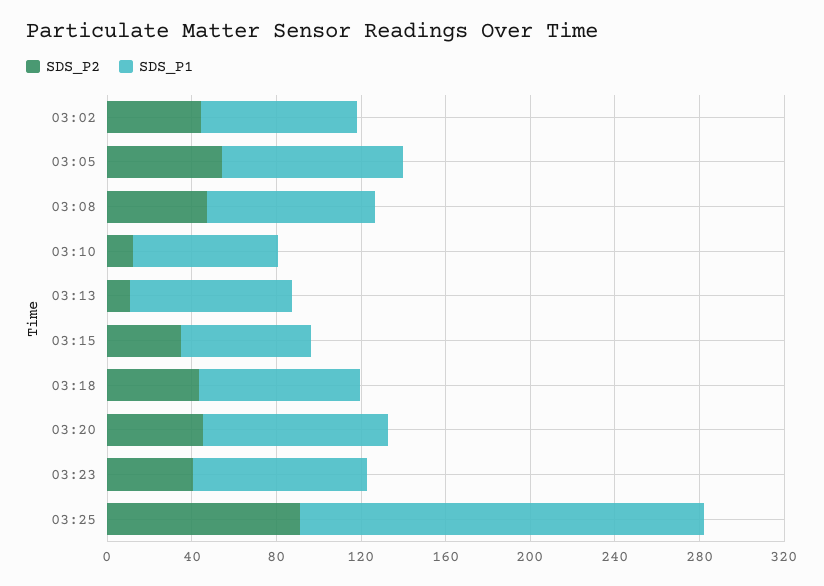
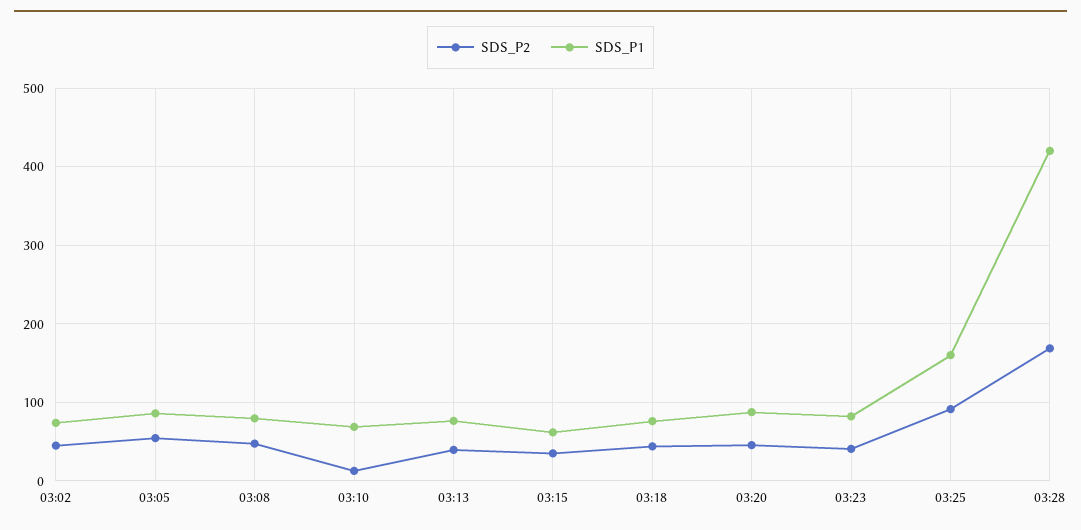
SDS_P2, 03:13: 10 -> 40
SDS_P1, 03:25: 190 -> 160
SDS_P2, 03:28: none -> 170
SDS_P1, 03:28: none -> 420

